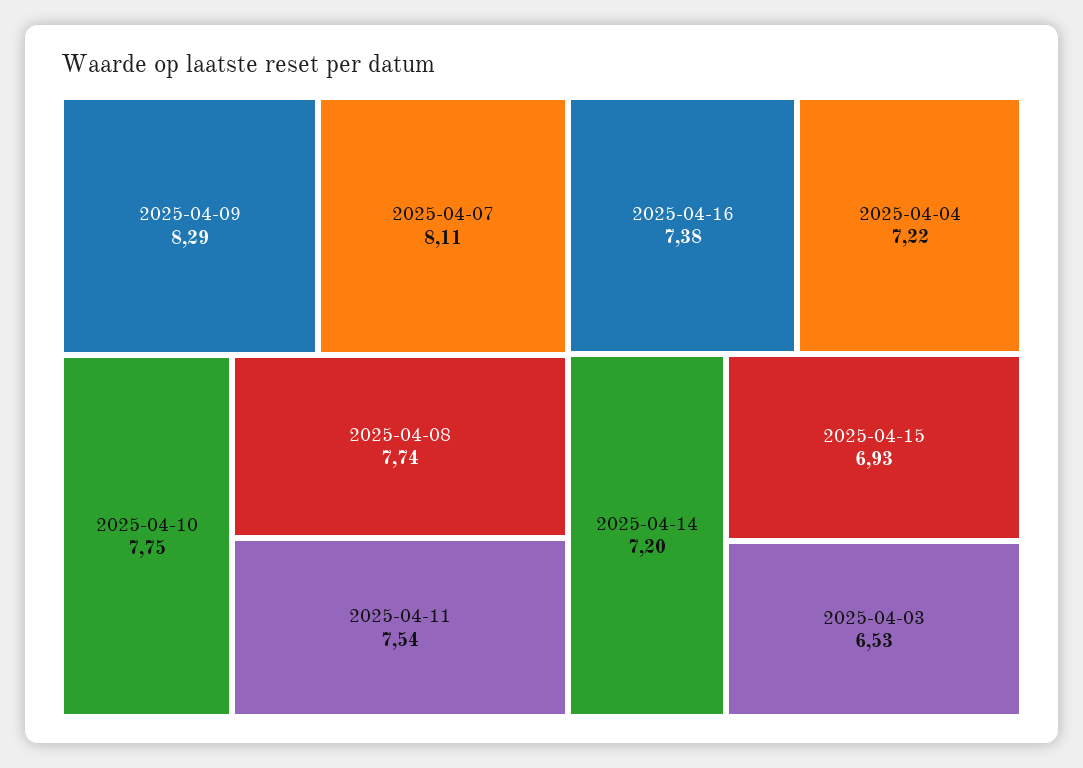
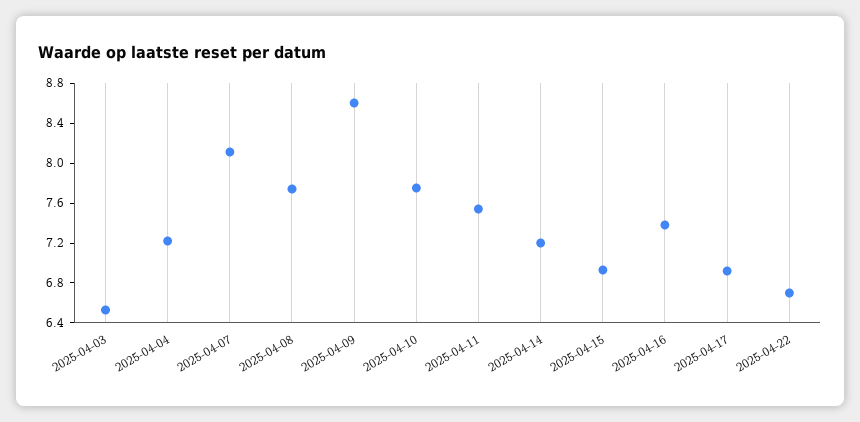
2025-04-09: 8.29 -> 8.6
2025-04-17: none -> 6.9
2025-04-22: none -> 6.7

